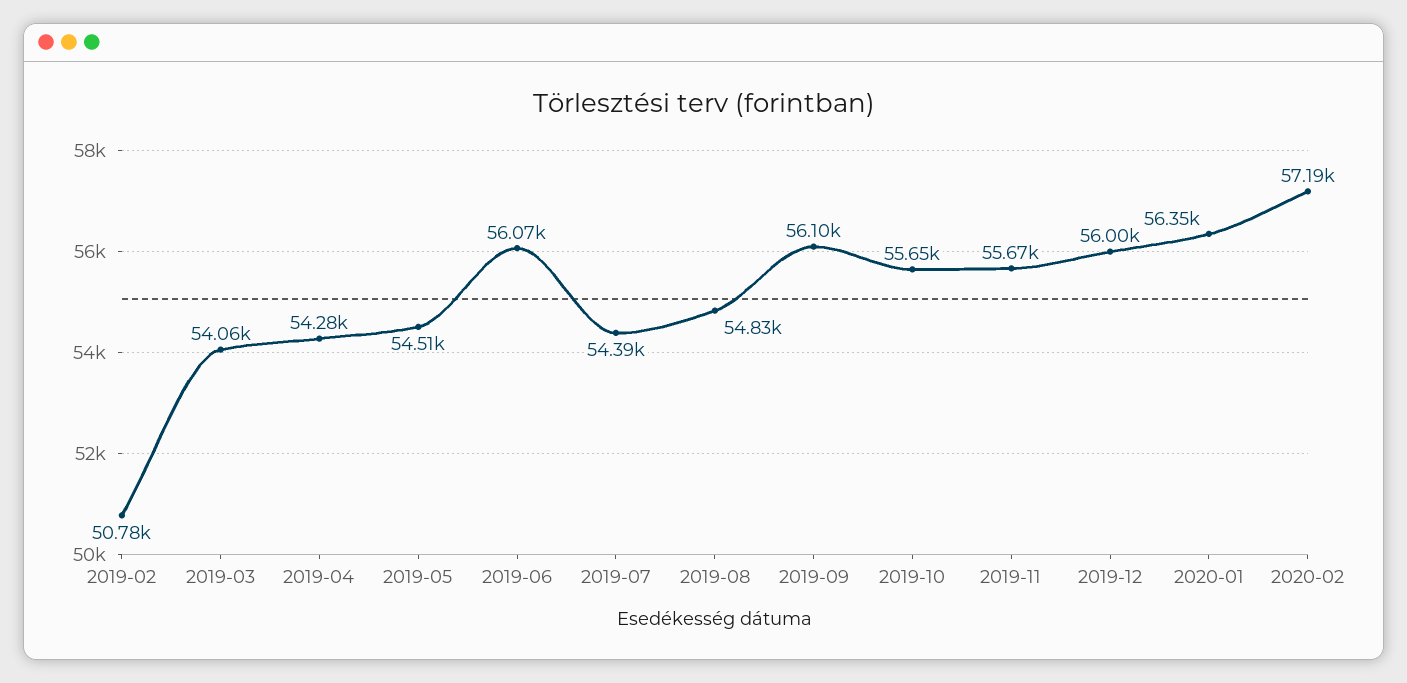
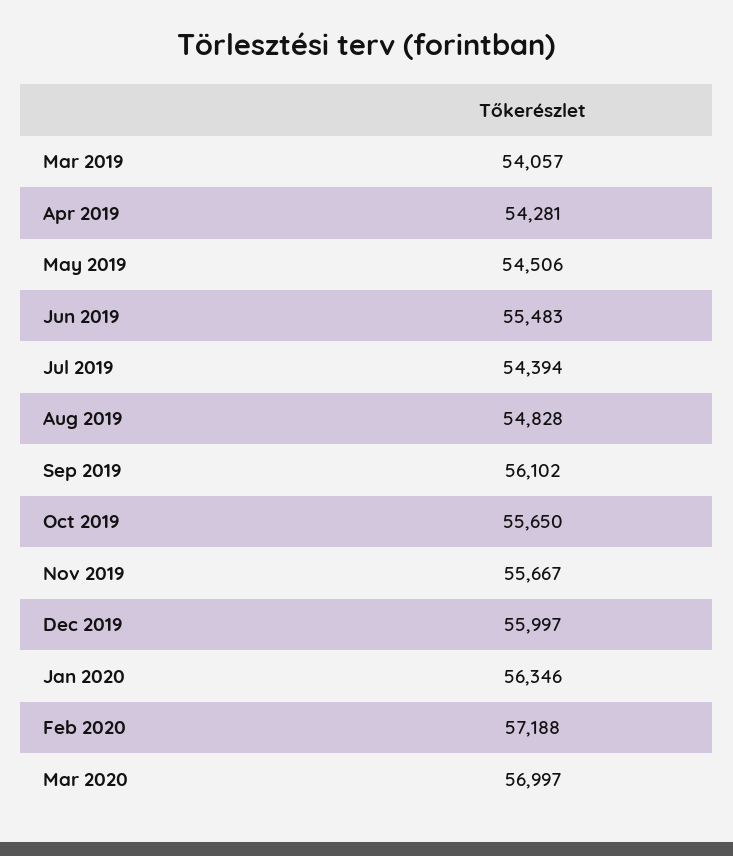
2019-02: 50780 -> none
2019-06: 56070 -> 55483
Mar 2020: none -> 56997

